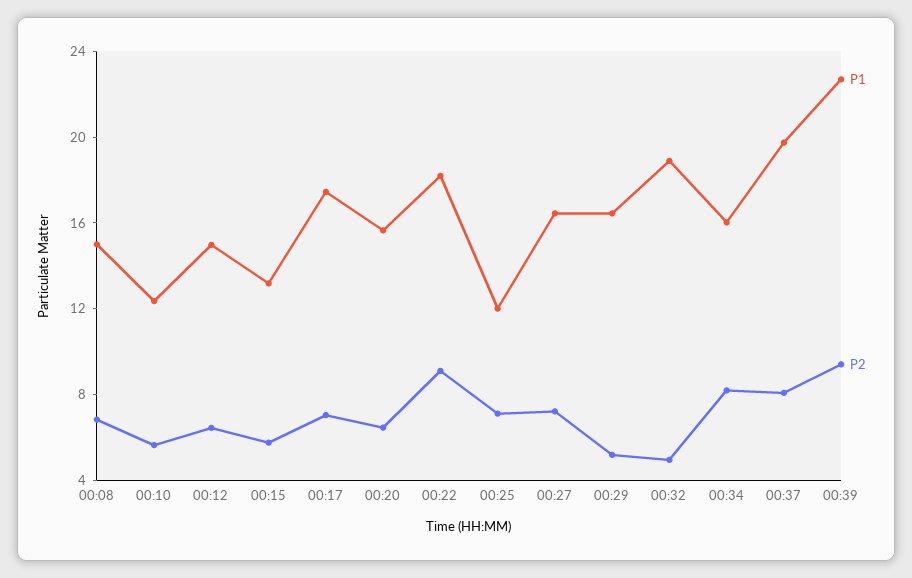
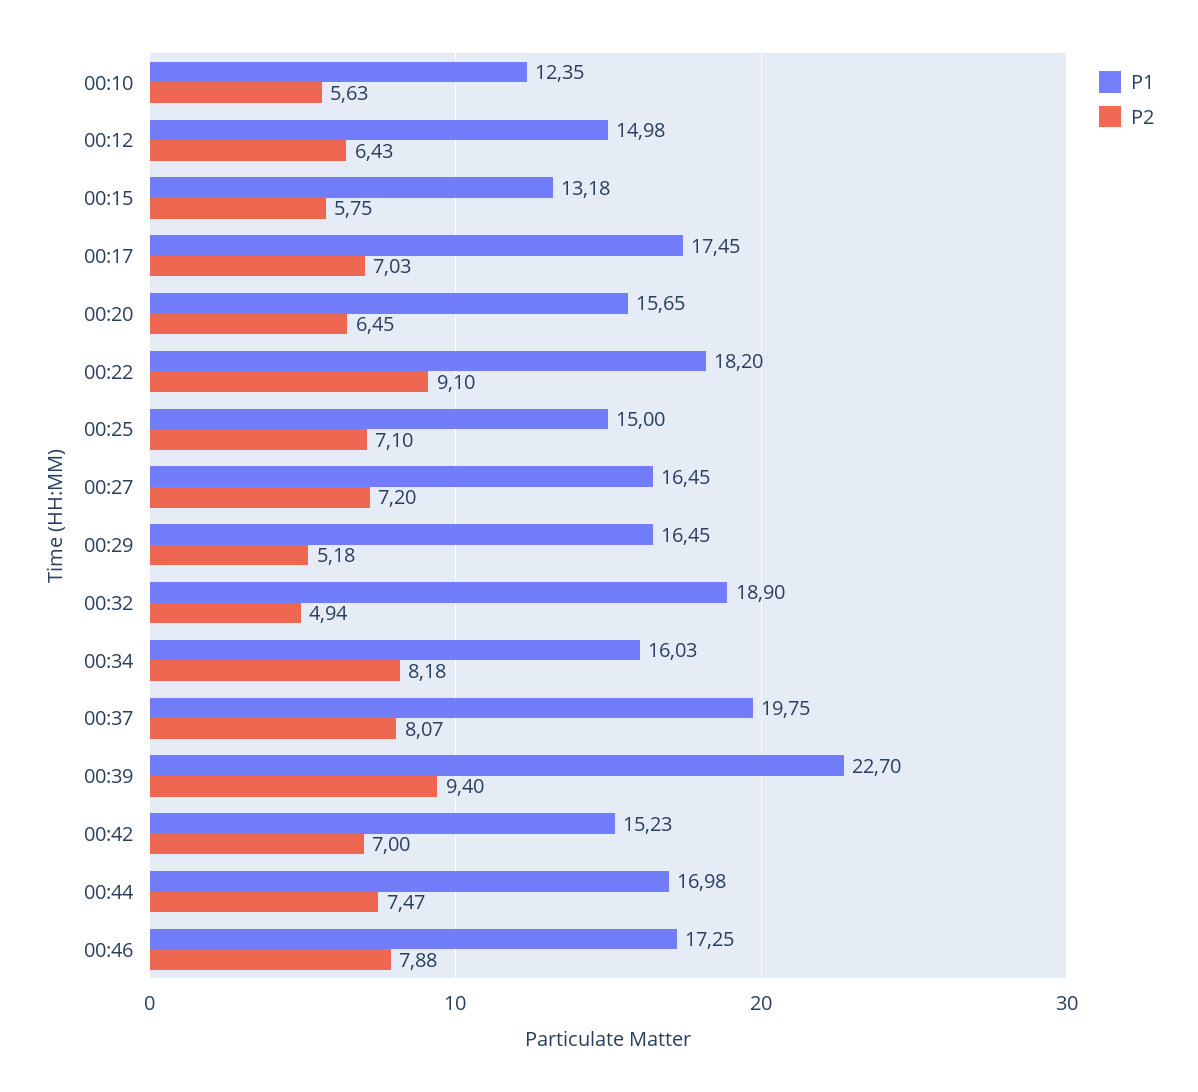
P1, 00:08: 15 -> none
P2, 00:08: 7 -> none
P1, 00:25: 12 -> 15
P1, 00:42: none -> 15.23
P2, 00:42: none -> 7
P1, 00:44: none -> 16.98
P2, 00:44: none -> 7.47
P1, 00:46: none -> 17.25
P2, 00:46: none -> 7.88

